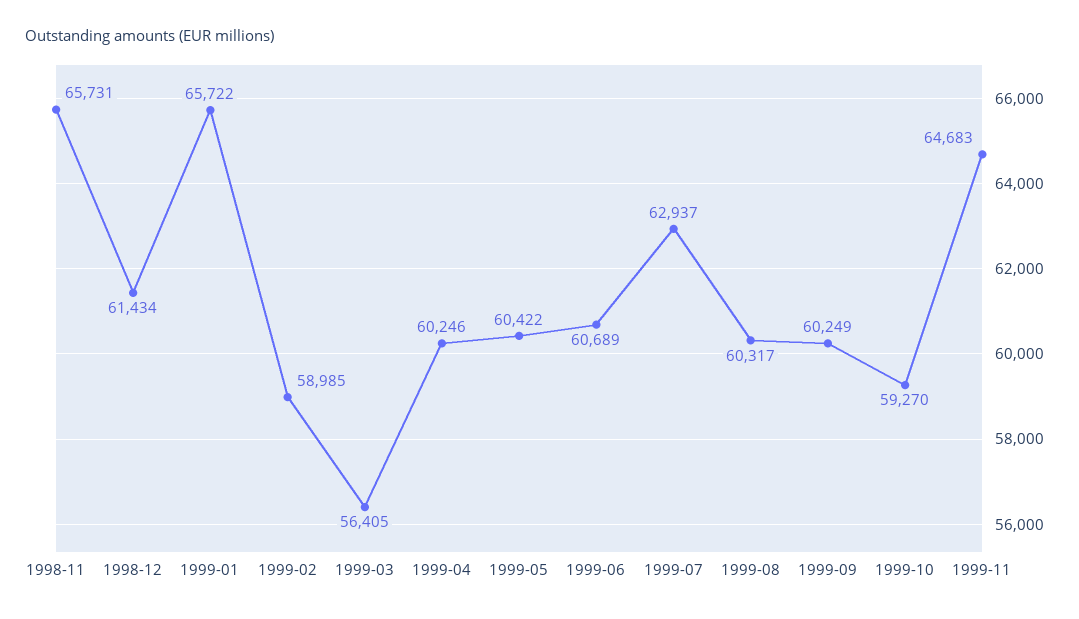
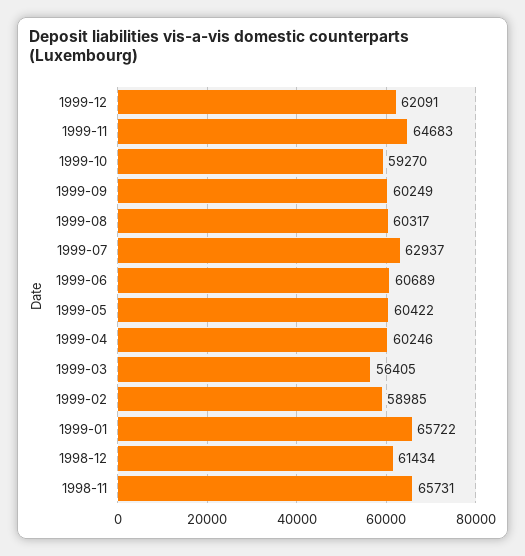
1999-12: none -> 62091

